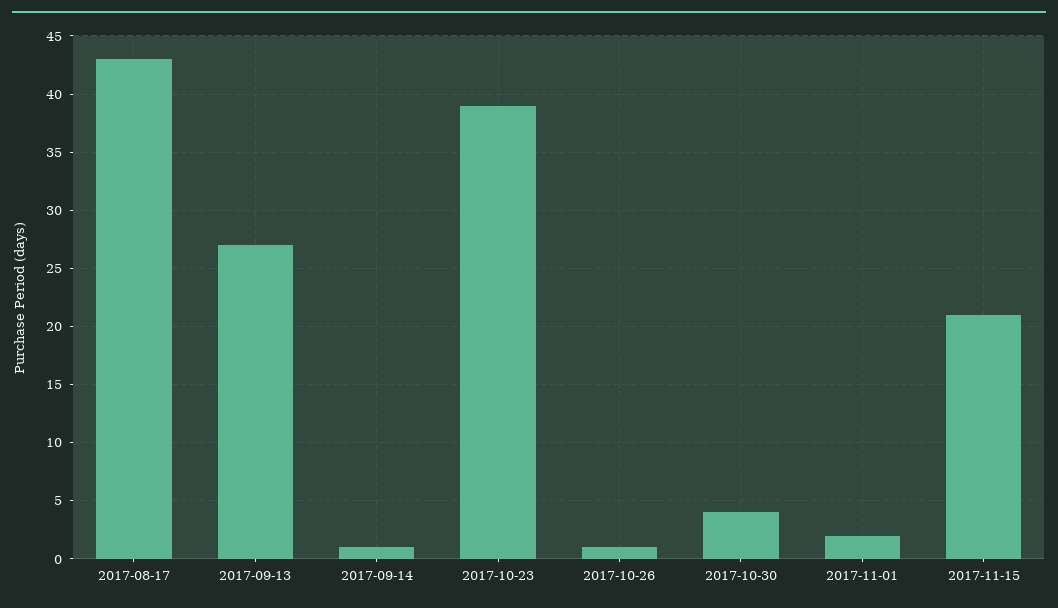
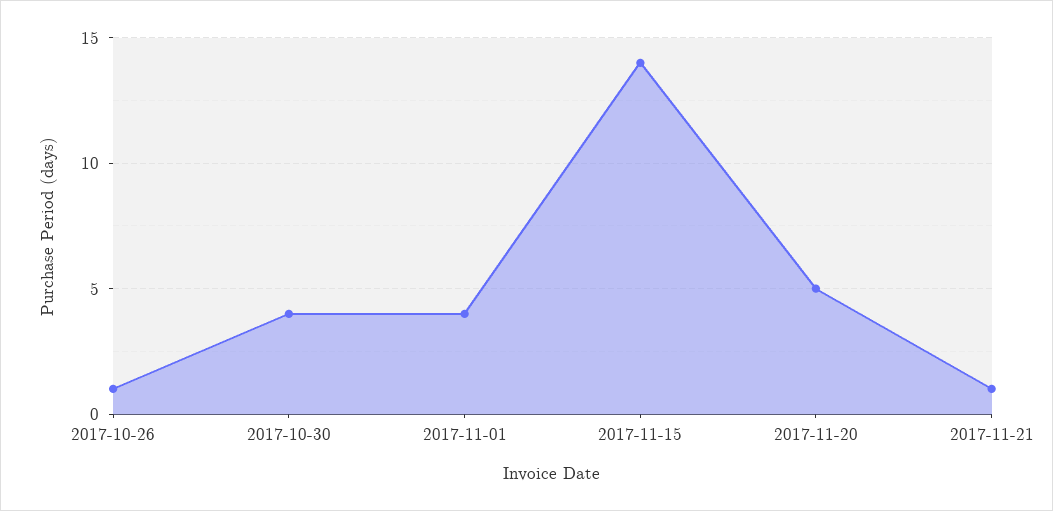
2017-08-17: 43 -> none
2017-09-13: 27 -> none
2017-09-14: 1 -> none
2017-10-23: 39 -> none
2017-11-01: 2 -> 4
2017-11-15: 21 -> 14
2017-11-20: none -> 5
2017-11-21: none -> 1

